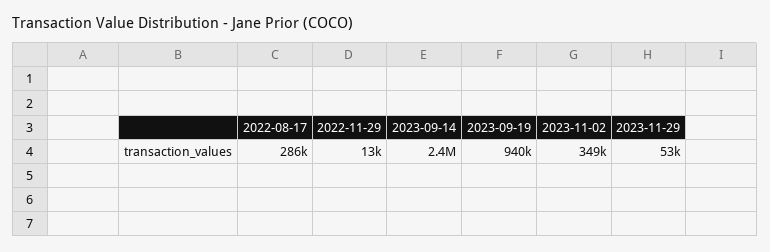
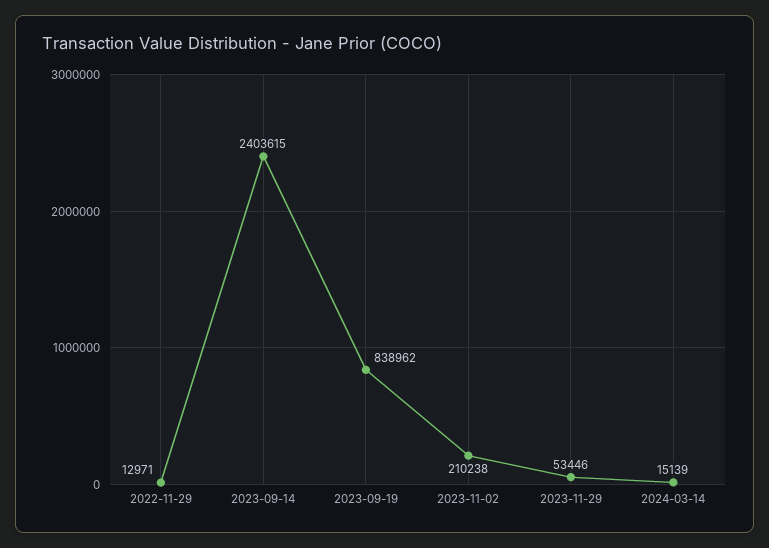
2022-08-17: 286000 -> none
2023-09-19: 940000 -> 838962
2023-11-02: 349000 -> 210238
2024-03-14: none -> 15139

